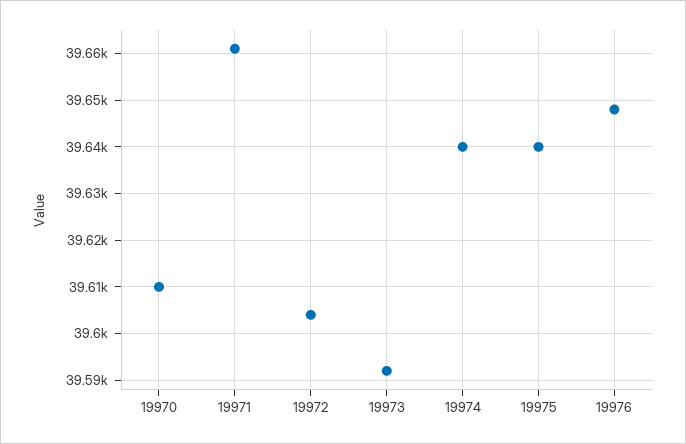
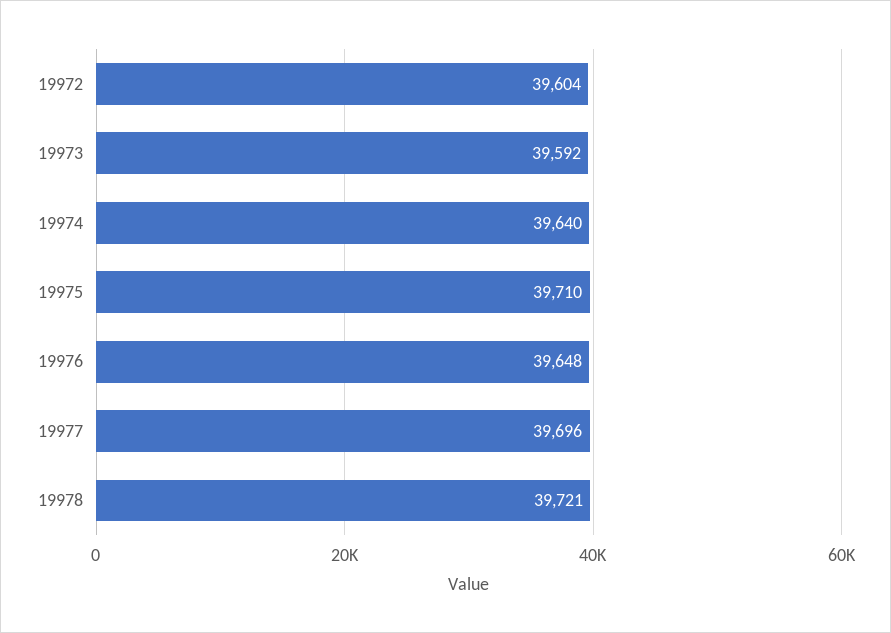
19970: 39610 -> none
19971: 39660 -> none
19975: 39640 -> 39710
19977: none -> 39696
19978: none -> 39721

